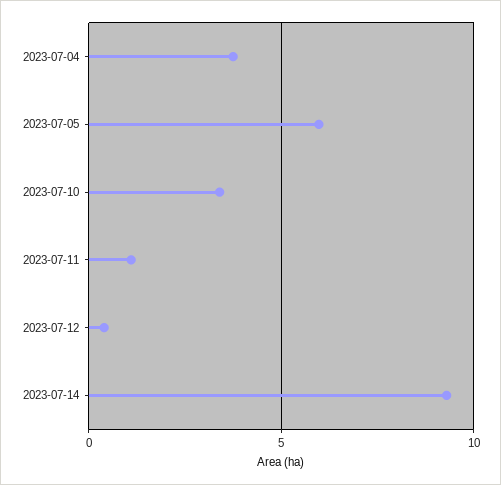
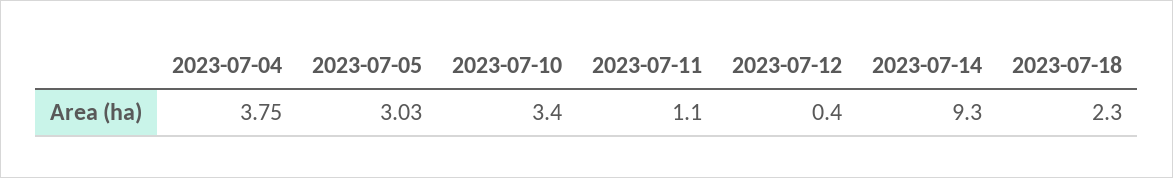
2023-07-05: 6 -> 3.03
2023-07-18: none -> 2.3

